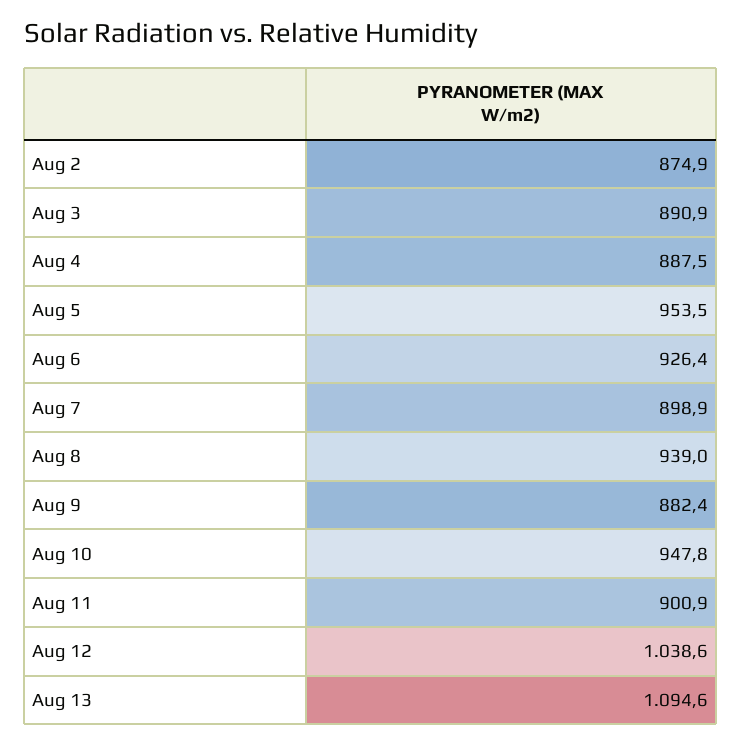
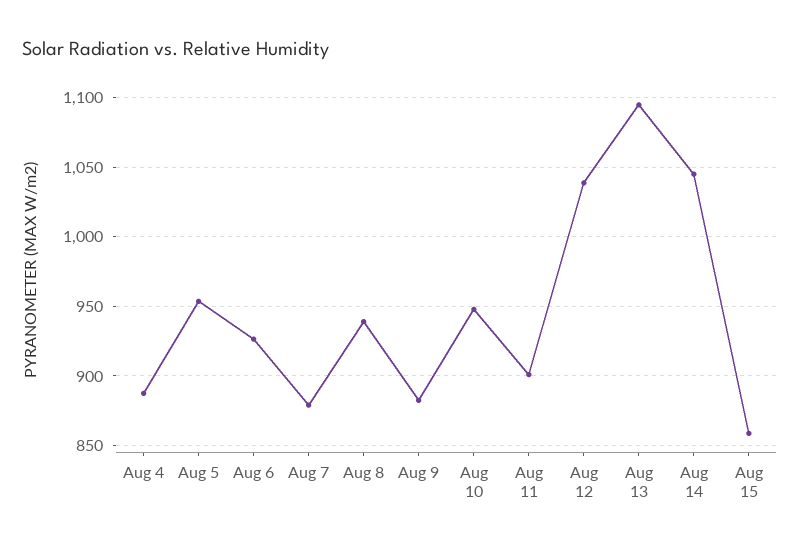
Aug 2: 874.9 -> none
Aug 3: 890.9 -> none
Aug 7: 898.9 -> 880
Aug 14: none -> 1045
Aug 15: none -> 860

